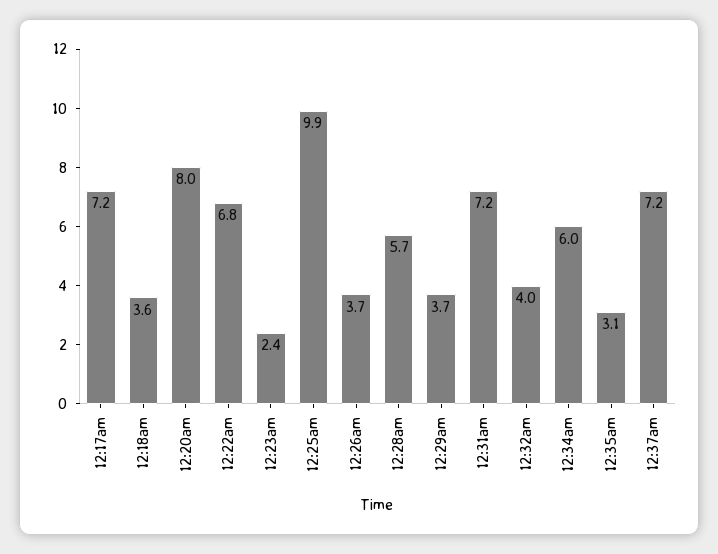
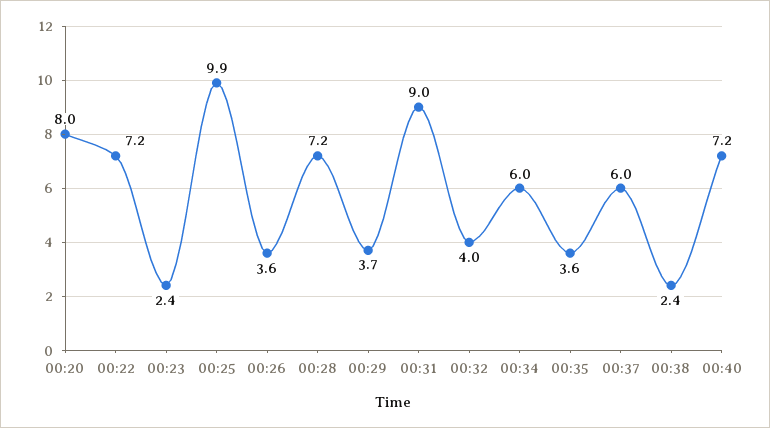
12:17am: 7.2 -> none
12:18am: 3.6 -> none
12:22am: 6.8 -> 7.2
12:26am: 3.7 -> 3.6
12:28am: 5.7 -> 7.2
12:31am: 7.2 -> 9
12:35am: 3.1 -> 3.6
12:37am: 7.2 -> 6
00:38: none -> 2.4
00:40: none -> 7.2

